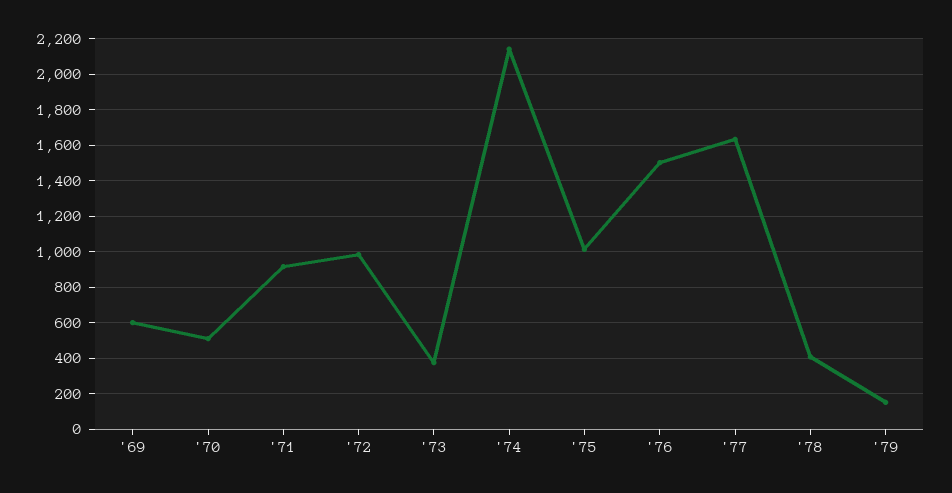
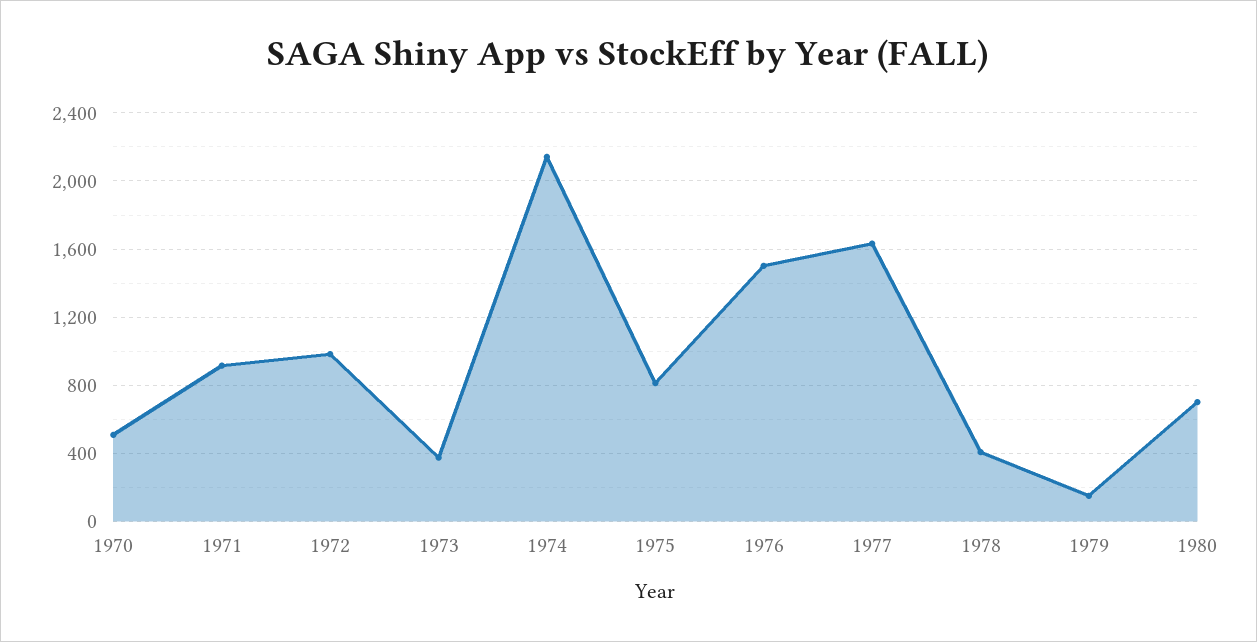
'69: 600 -> none
'75: 1000 -> 800
1980: none -> 700

